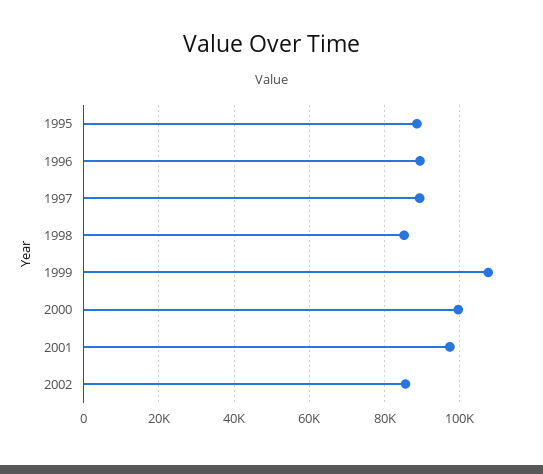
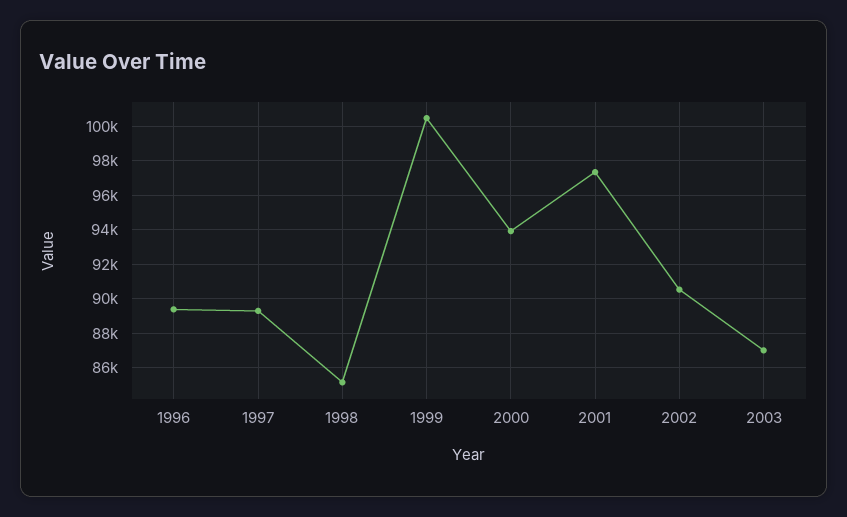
1995: 88000 -> none
1999: 108000 -> 100500
2000: 100000 -> 94000
2002: 86000 -> 90500
2003: none -> 87000

